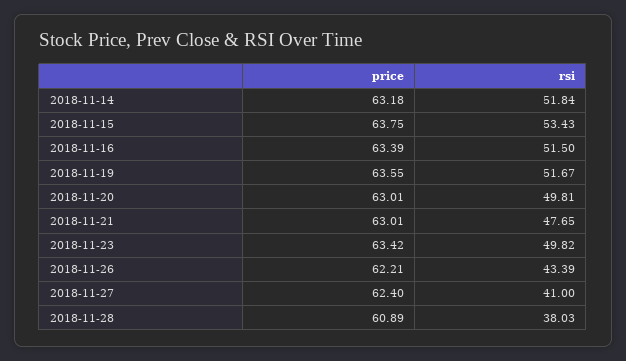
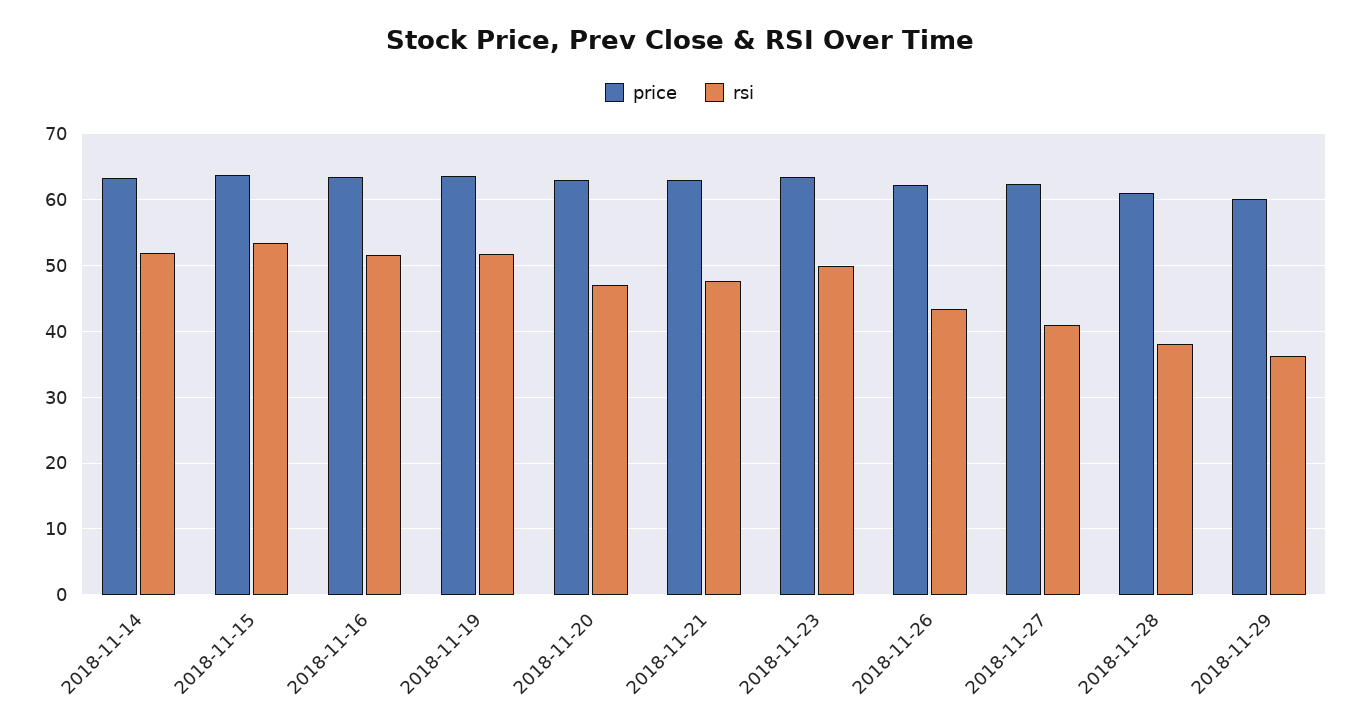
rsi, 2018-11-20: 49.81 -> 47
price, 2018-11-29: none -> 60
rsi, 2018-11-29: none -> 36

